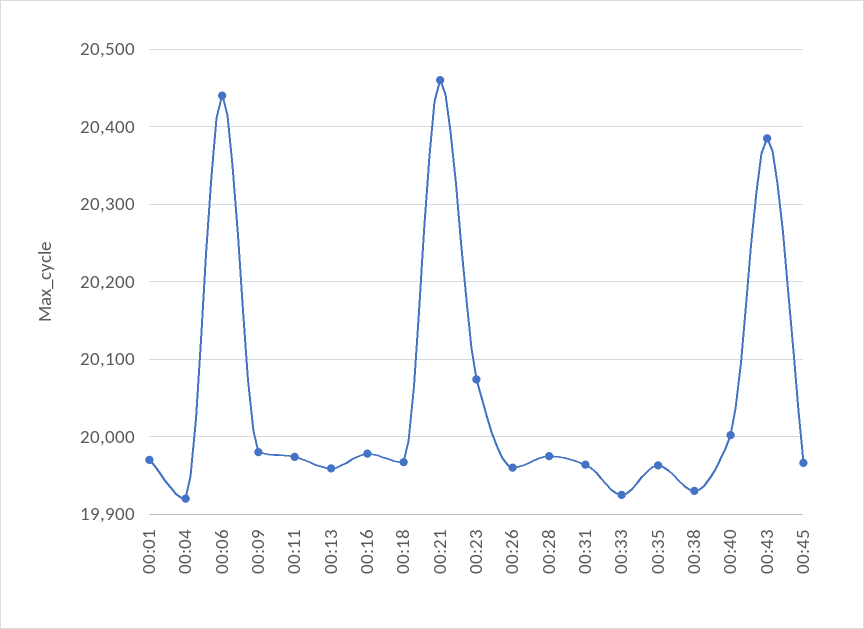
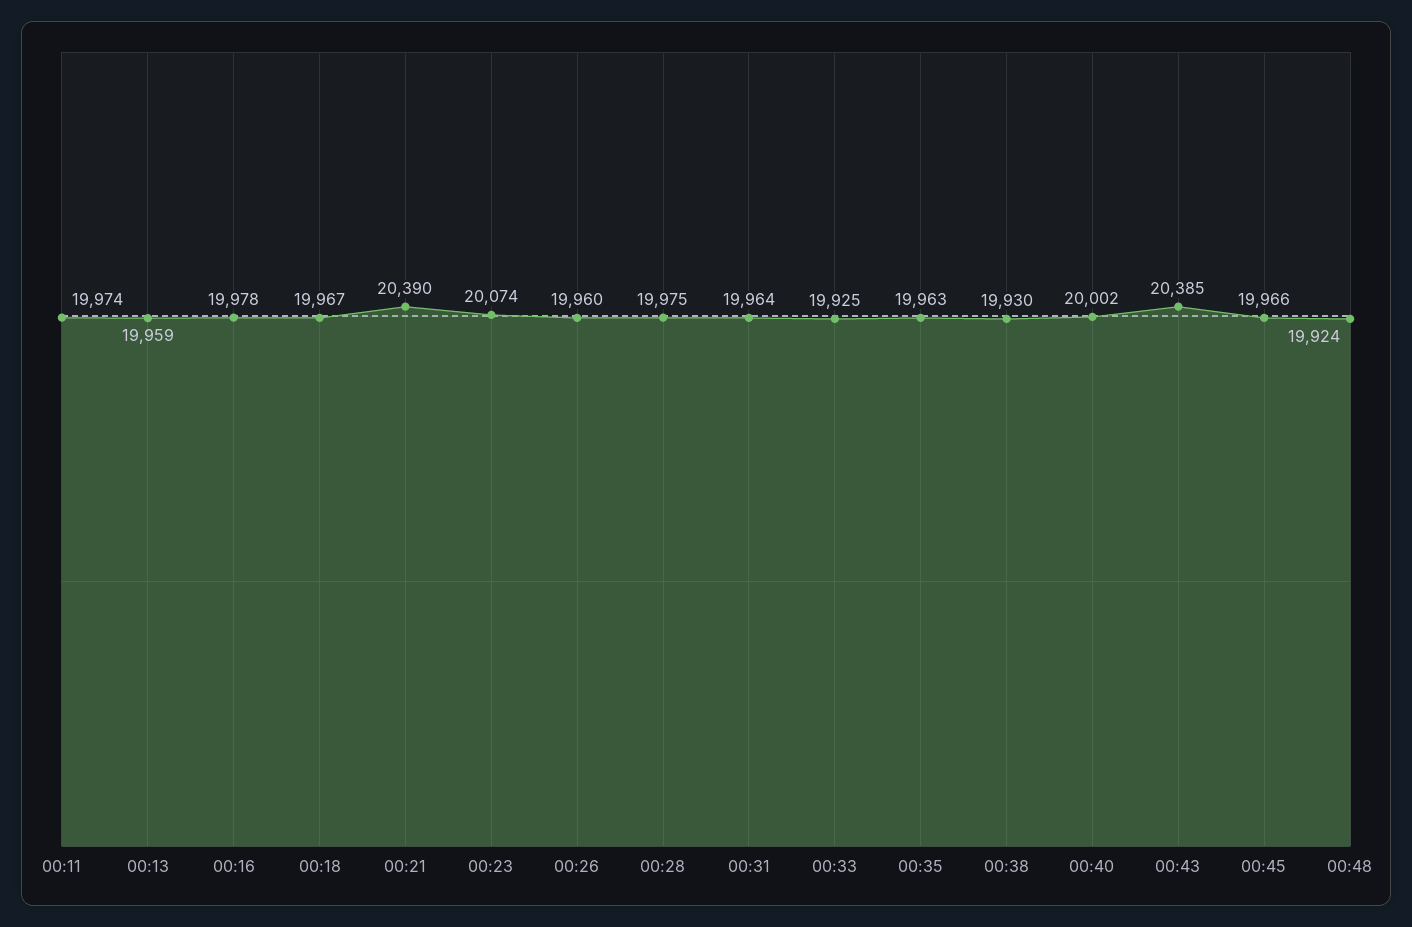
00:01: 19970 -> none
00:04: 19920 -> none
00:06: 20440 -> none
00:09: 19980 -> none
00:21: 20460 -> 20390
00:48: none -> 19924

